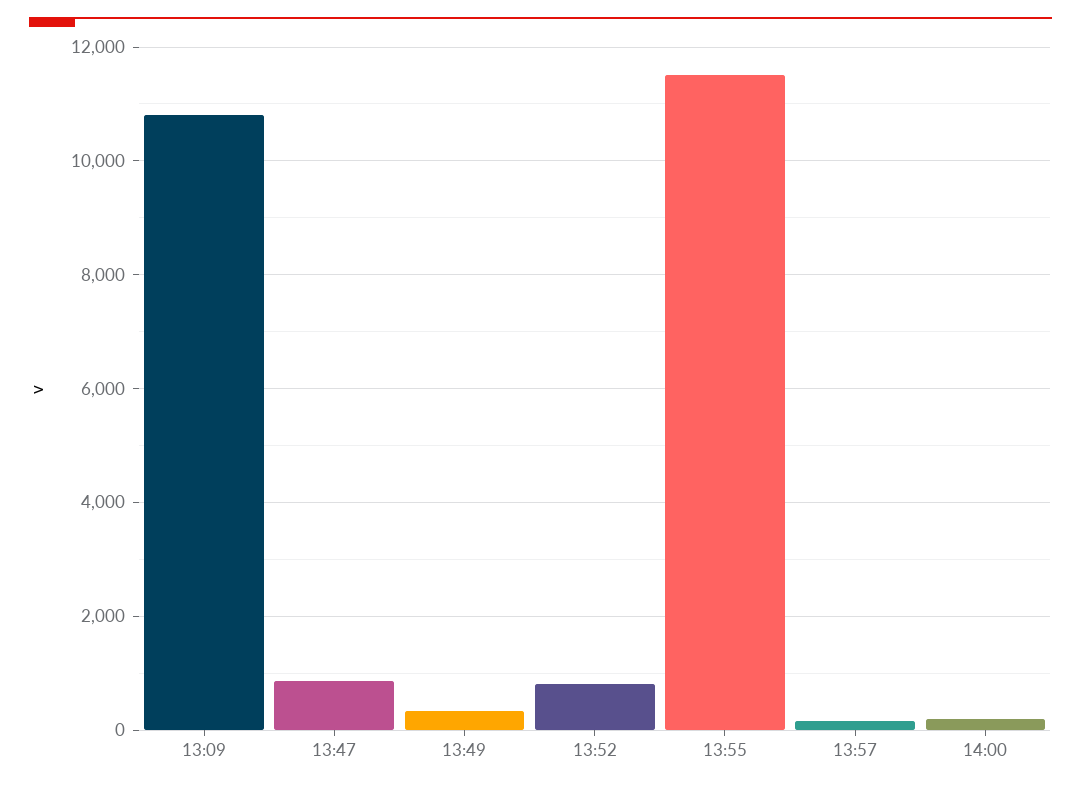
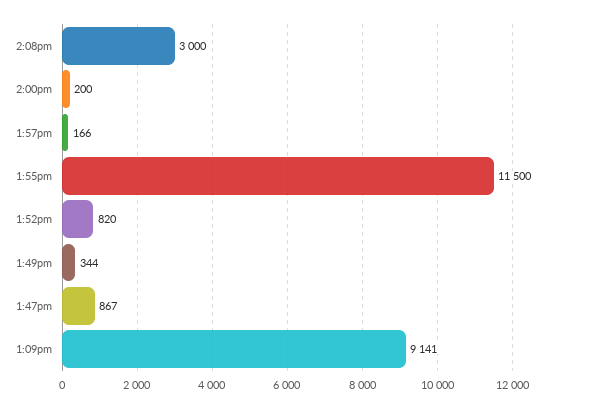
13:09: 10800 -> 9141
2:08pm: none -> 3000

